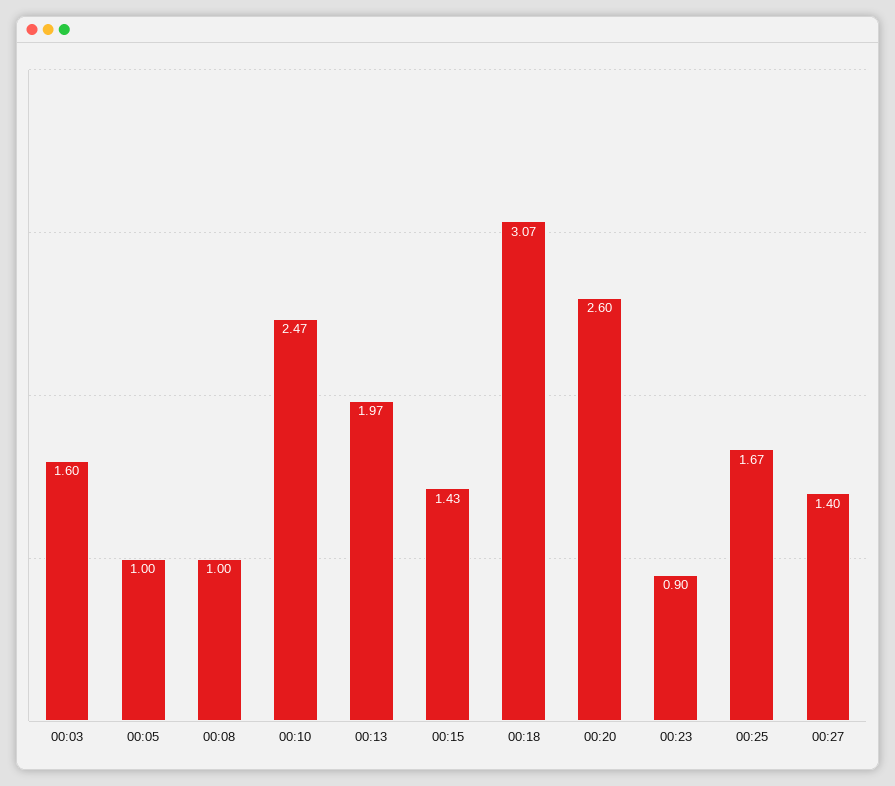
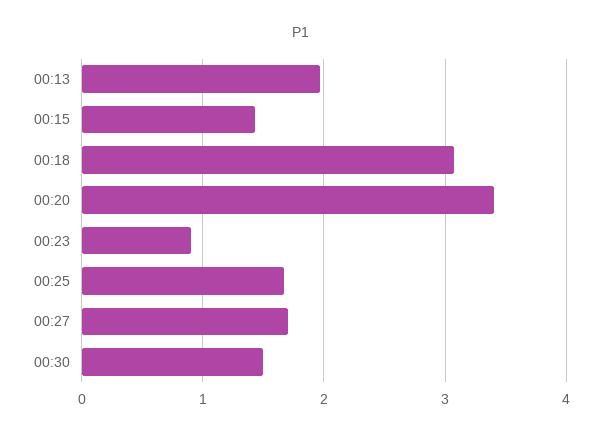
00:03: 1.6 -> none
00:05: 1 -> none
00:08: 1 -> none
00:10: 2.47 -> none
00:20: 2.6 -> 3.4
00:27: 1.4 -> 1.7
00:30: none -> 1.5

